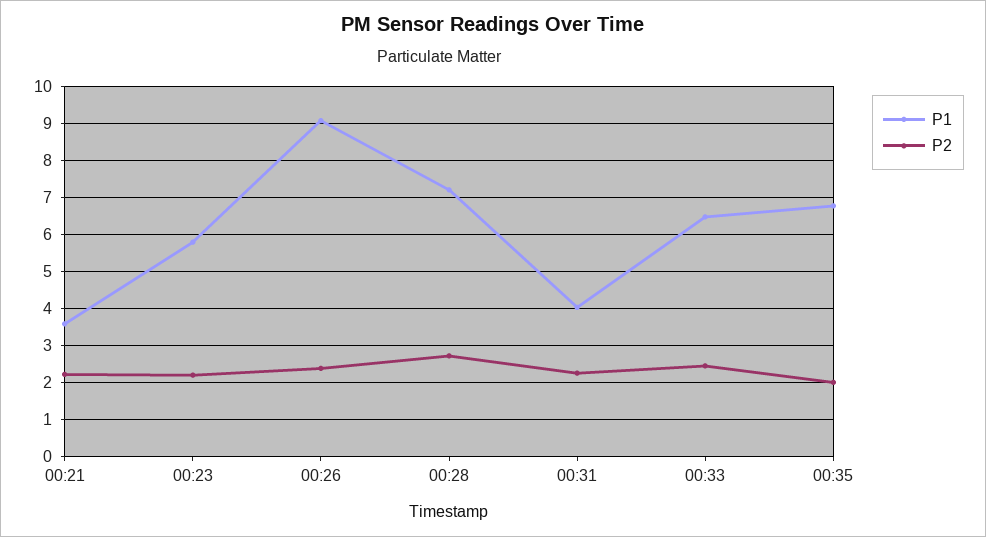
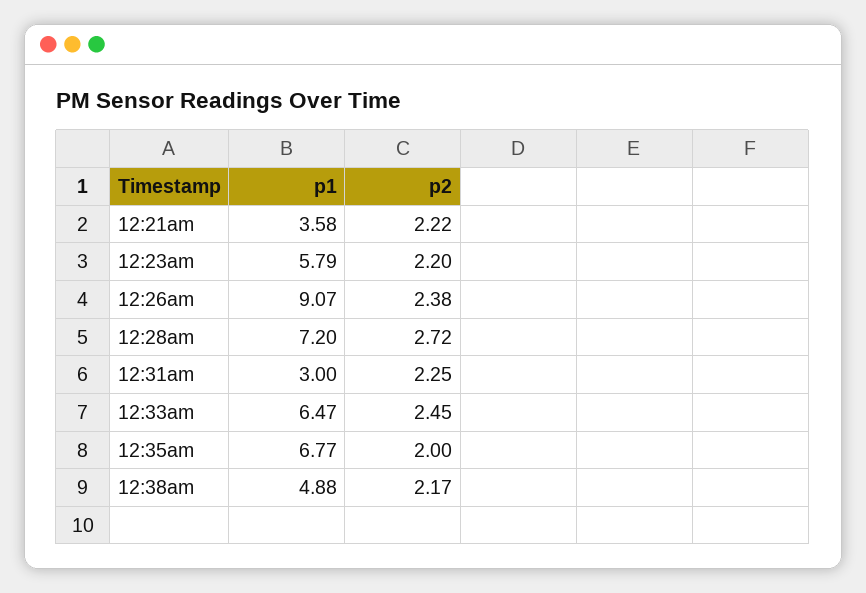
P1, 00:31: 4 -> 3
P1, 12:38am: none -> 4.88
P2, 12:38am: none -> 2.17

